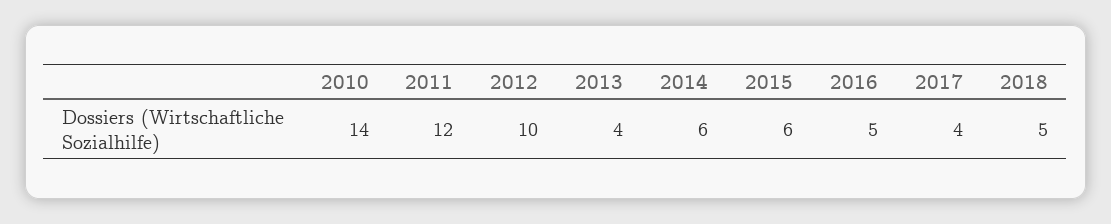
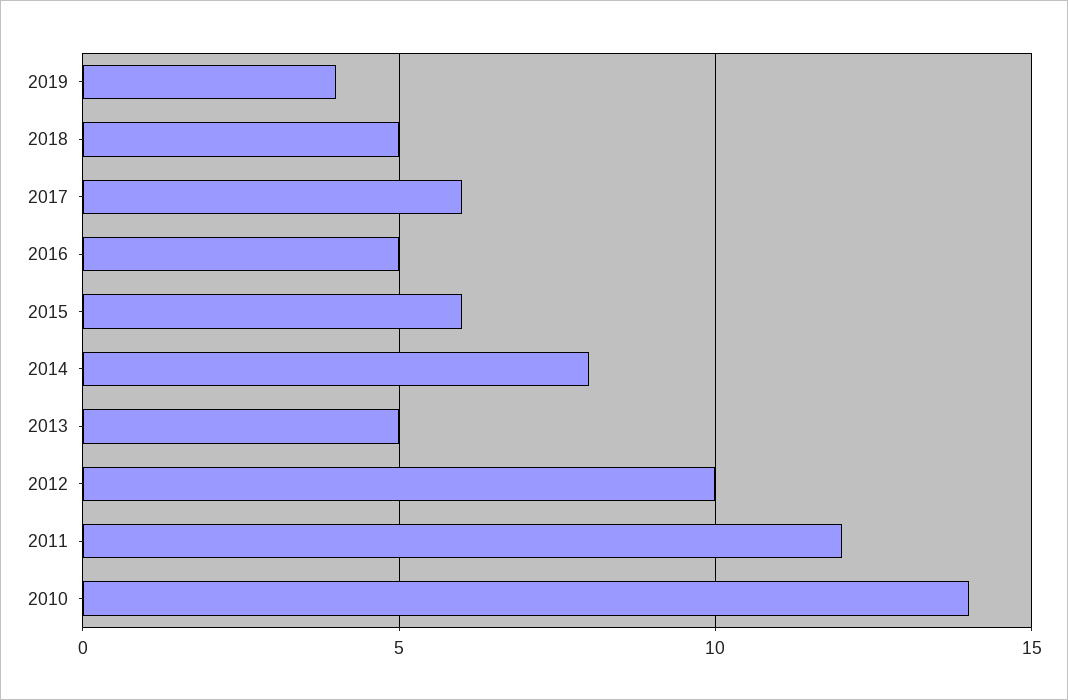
2013: 4 -> 5
2014: 6 -> 8
2017: 4 -> 6
2019: none -> 4

